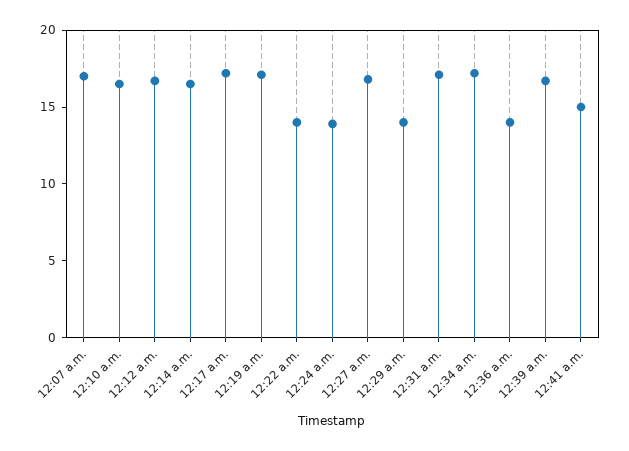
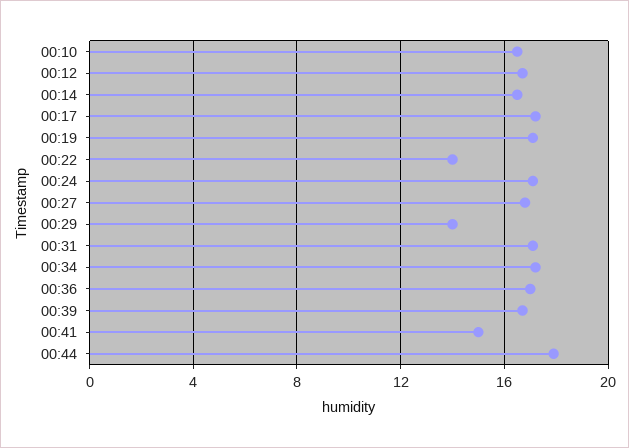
12:07 a.m.: 17 -> none
12:24 a.m.: 14 -> 17
12:36 a.m.: 14 -> 17
00:44: none -> 18

